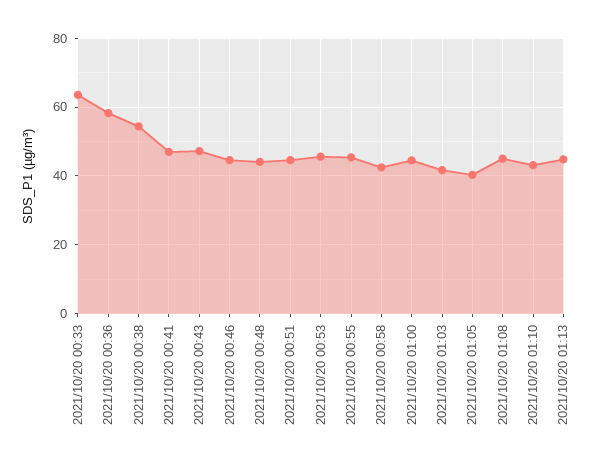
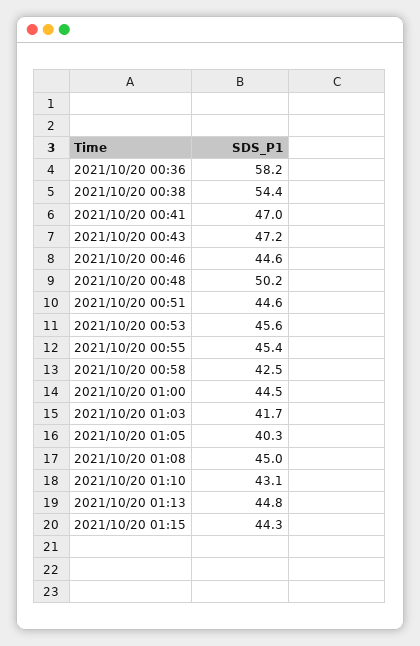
2021/10/20 00:33: 64 -> none
2021/10/20 00:48: 44 -> 50.2
2021/10/20 01:15: none -> 44.3

